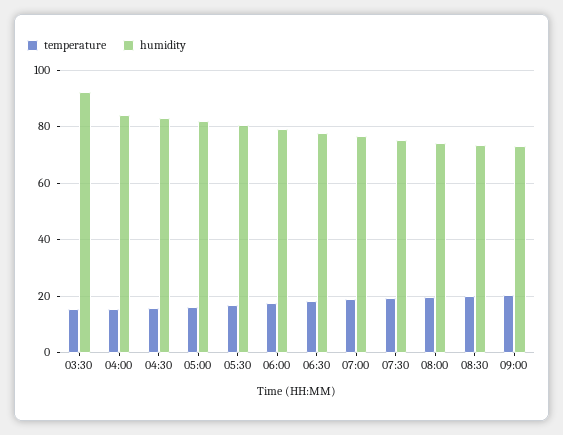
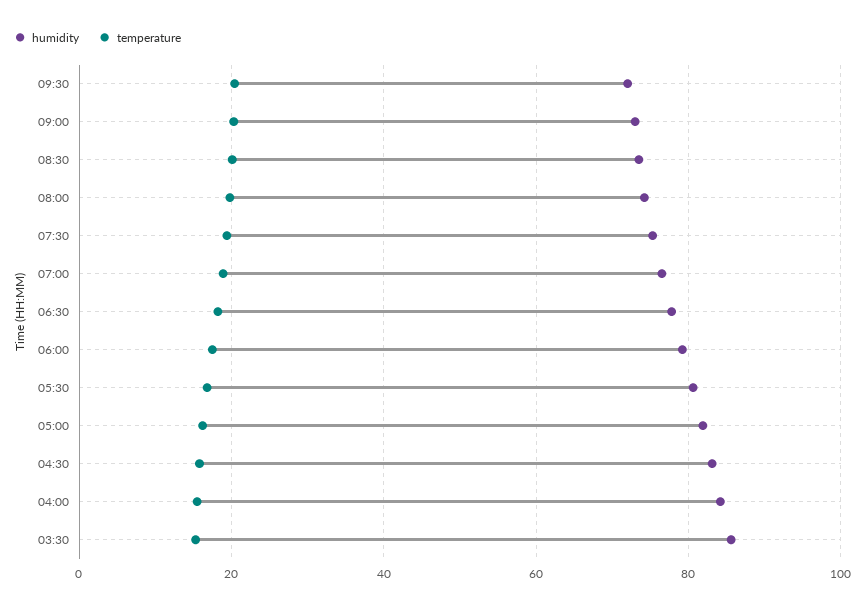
humidity, 03:30: 92.5 -> 86
humidity, 09:30: none -> 72
temperature, 09:30: none -> 20

